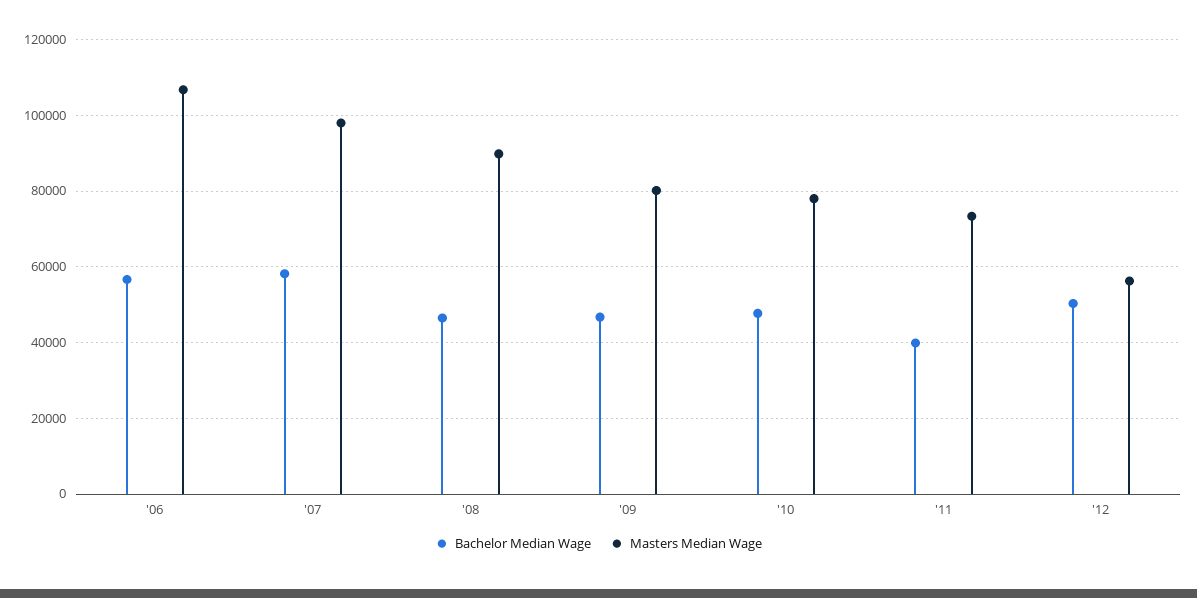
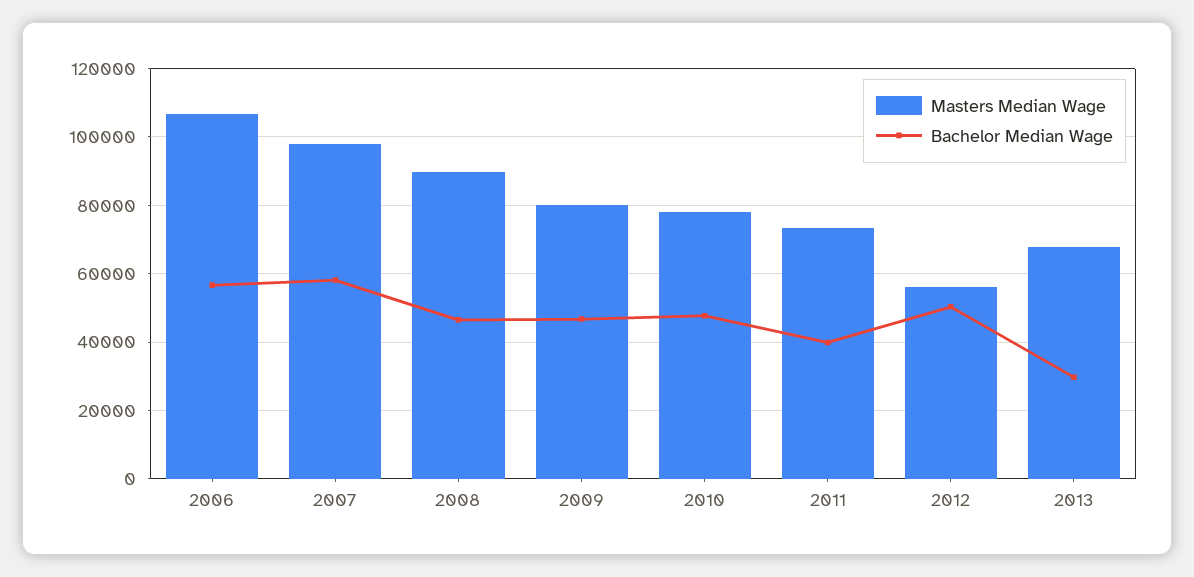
Masters Median Wage, 2013: none -> 68000
Bachelor Median Wage, 2013: none -> 30000

